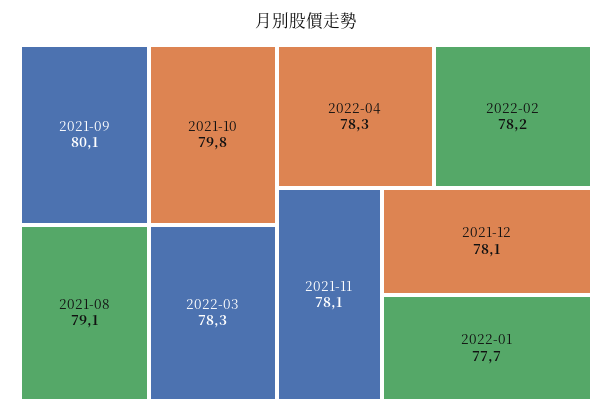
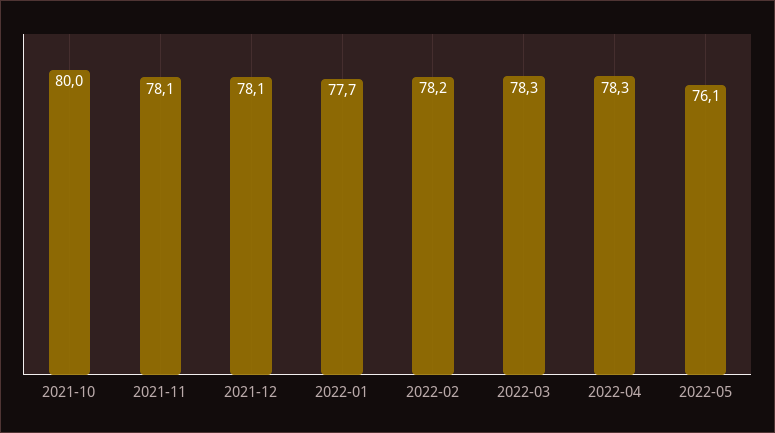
2021-09: 80.1 -> none
2021-10: 79.8 -> 80
2021-08: 79.1 -> none
2022-05: none -> 76.1

